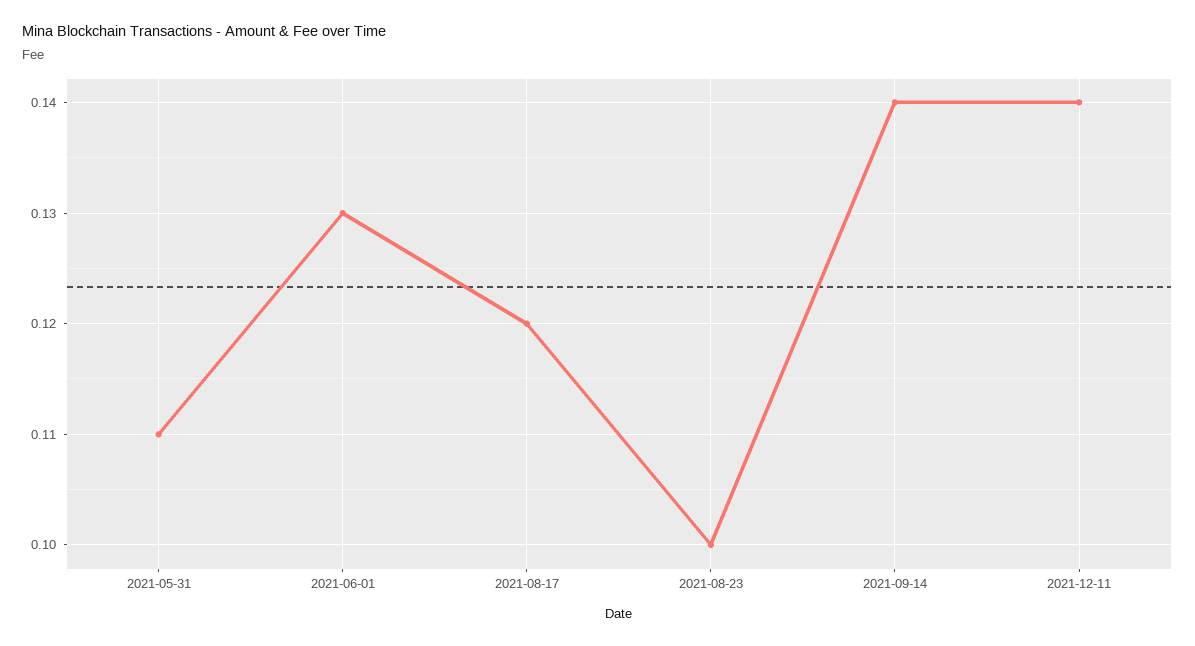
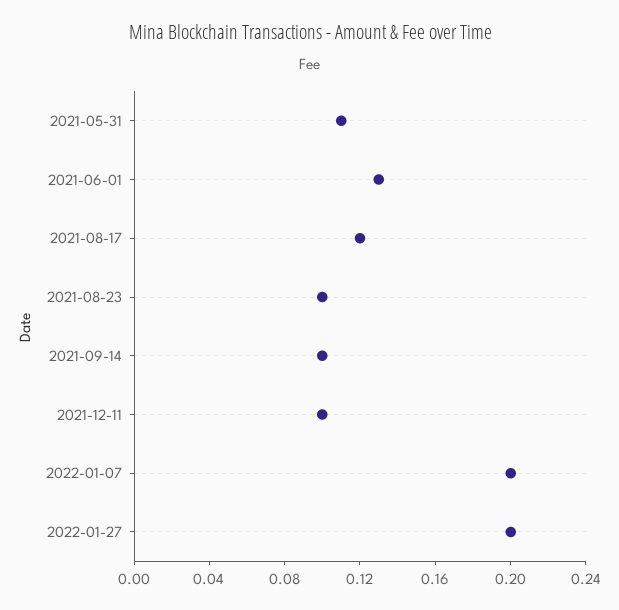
2021-09-14: 0.14 -> 0.1
2021-12-11: 0.14 -> 0.1
2022-01-07: none -> 0.2
2022-01-27: none -> 0.2

